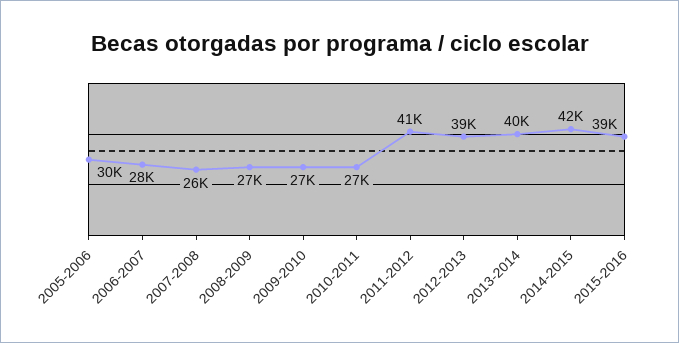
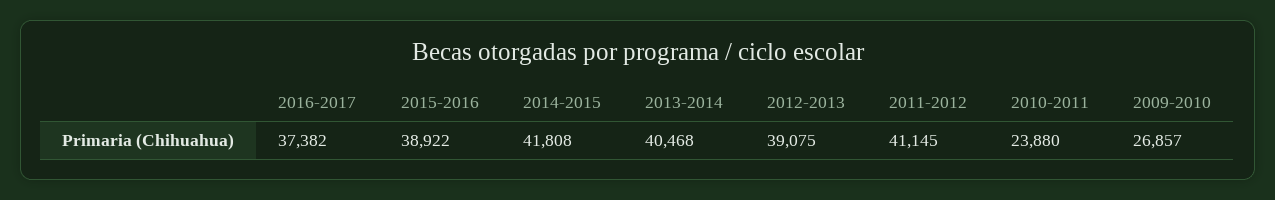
2005-2006: 30000 -> none
2006-2007: 28000 -> none
2007-2008: 26000 -> none
2008-2009: 27000 -> none
2010-2011: 27000 -> 23880
2016-2017: none -> 37382

